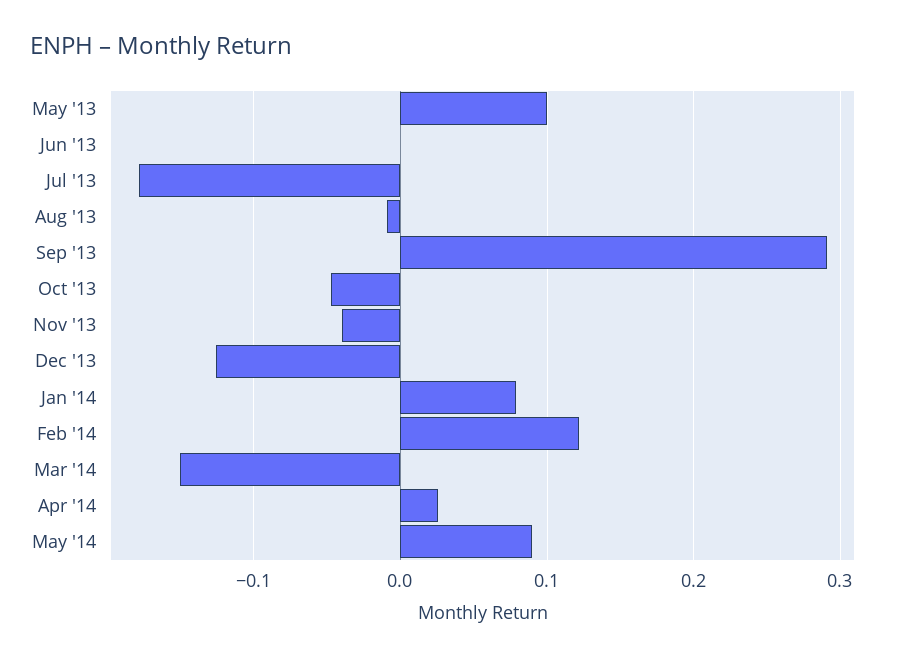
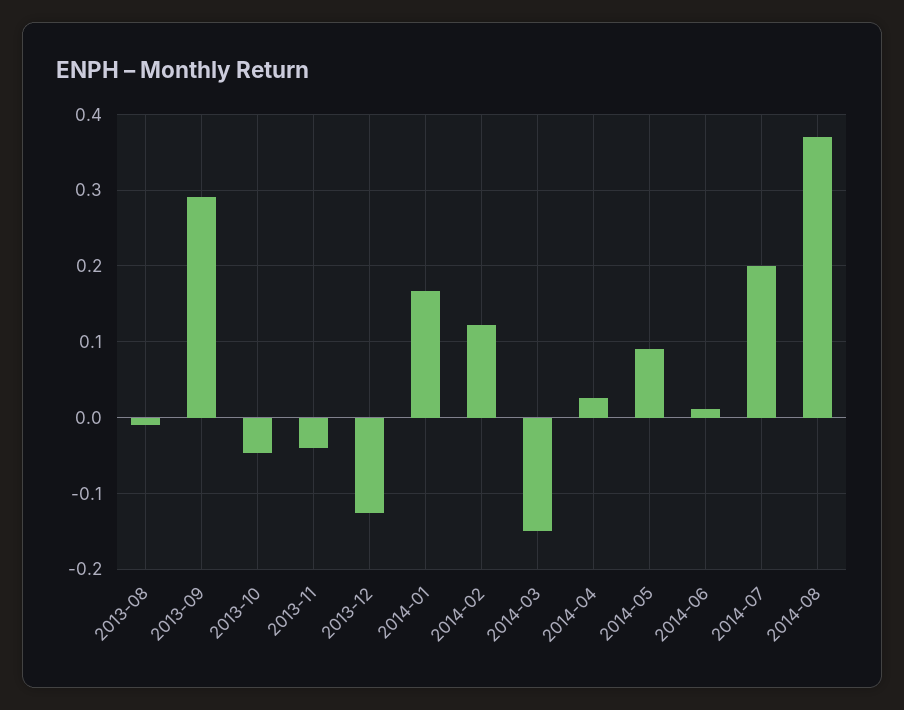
May '13: 0.1 -> none
Jun '13: 0 -> none
Jul '13: -0.18 -> none
Jan '14: 0.08 -> 0.17
2014-06: none -> 0.01
2014-07: none -> 0.2
2014-08: none -> 0.37

